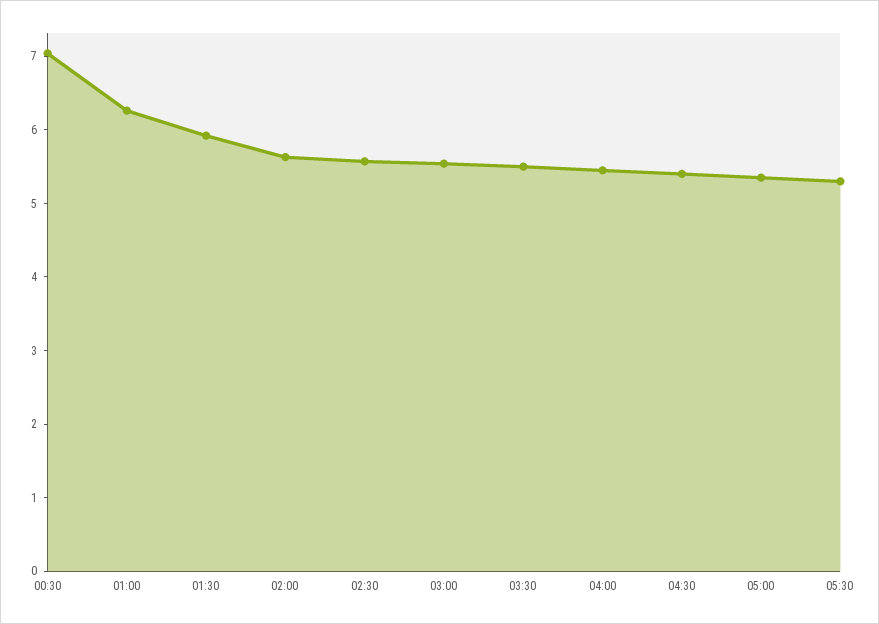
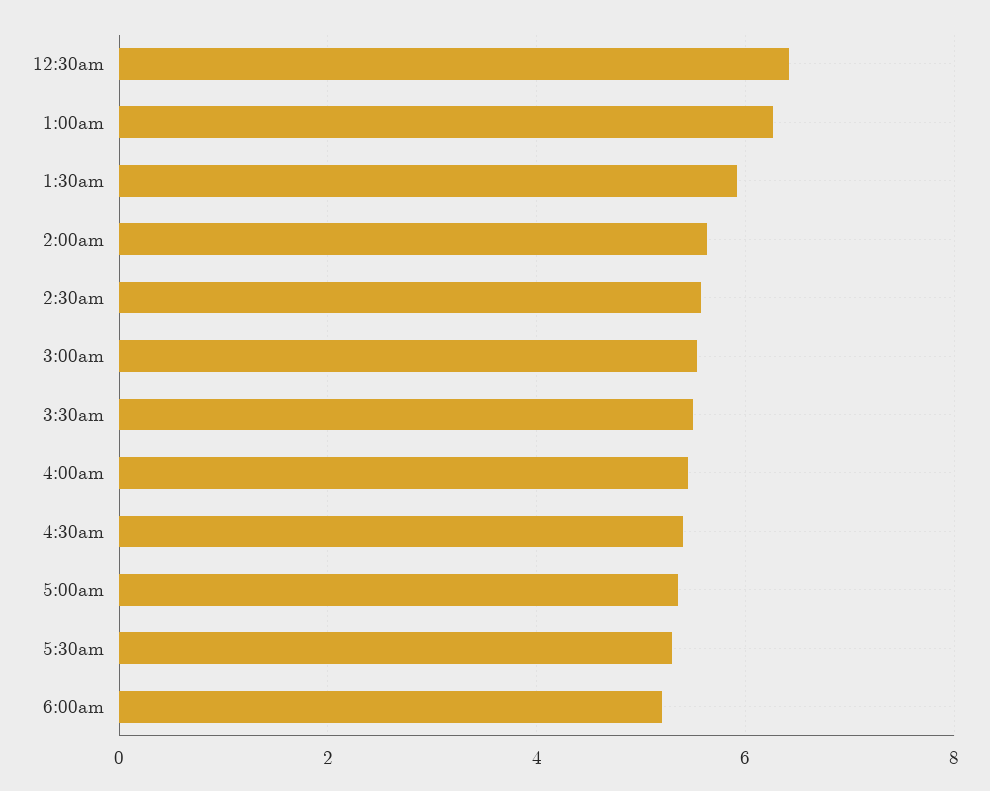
00:30: 7 -> 6.4
6:00am: none -> 5.2

